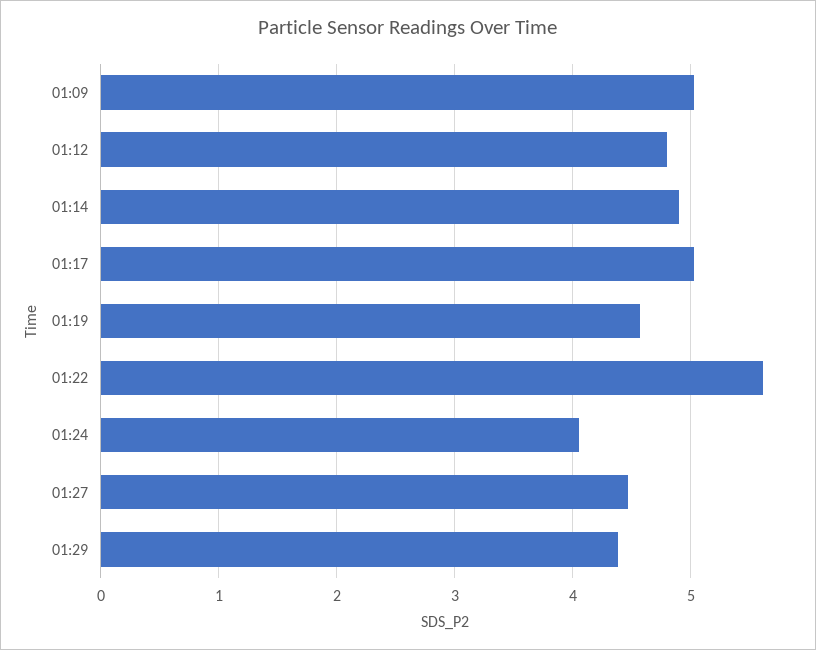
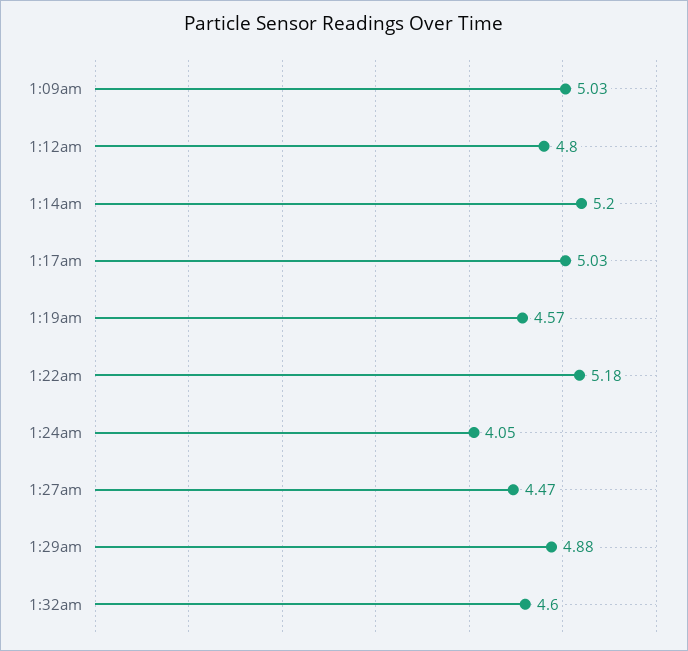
01:14: 4.9 -> 5.2
01:22: 5.6 -> 5.18
01:29: 4.4 -> 4.88
1:32am: none -> 4.6

